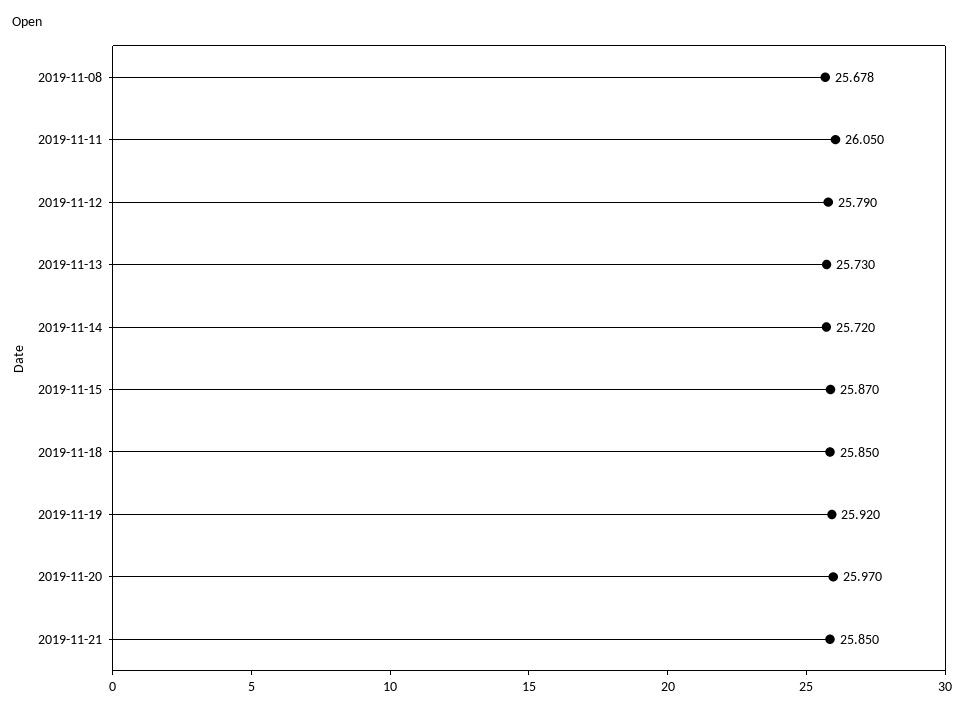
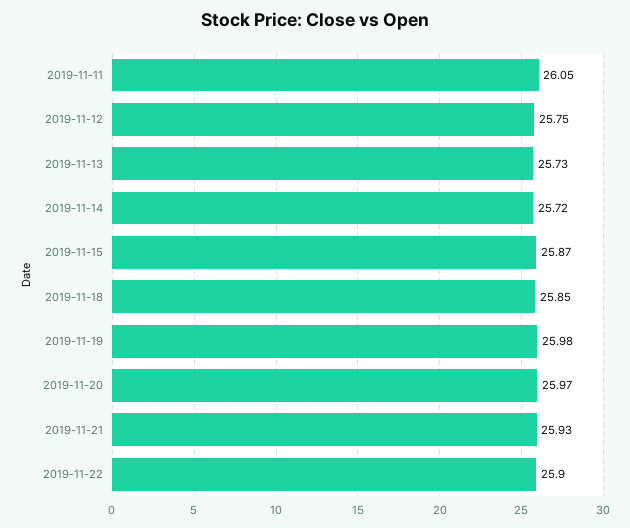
2019-11-08: 25.678 -> none
2019-11-12: 25.79 -> 25.75
2019-11-19: 25.92 -> 25.98
2019-11-21: 25.85 -> 25.93
2019-11-22: none -> 25.9

